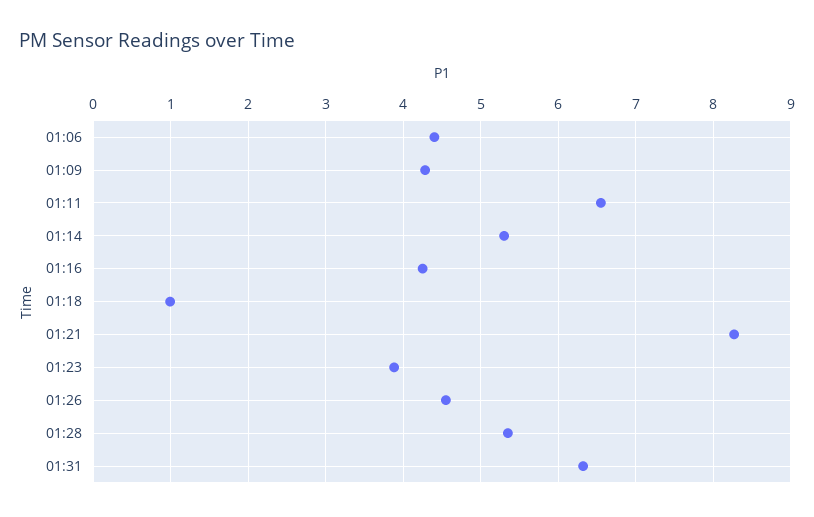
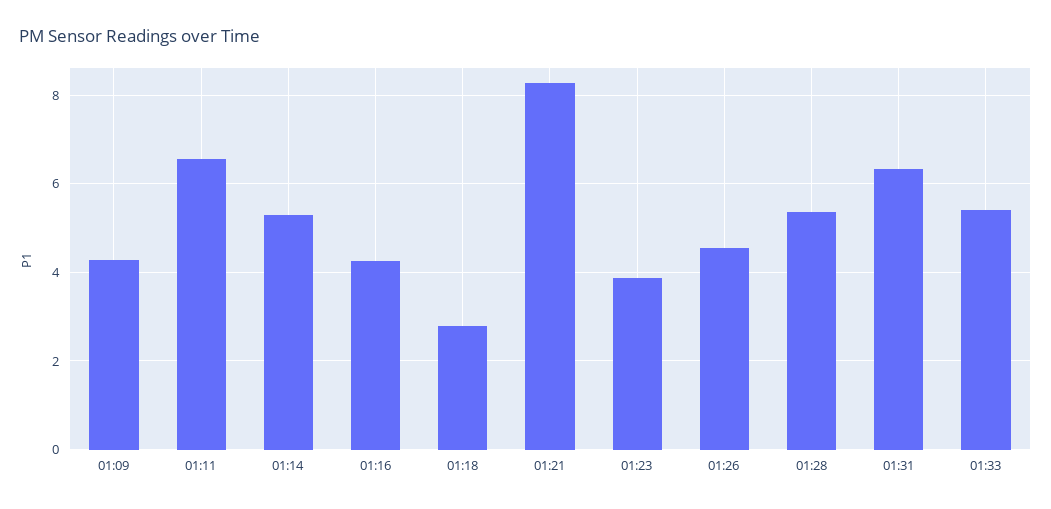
01:06: 4.4 -> none
01:18: 1 -> 2.8
01:33: none -> 5.4

